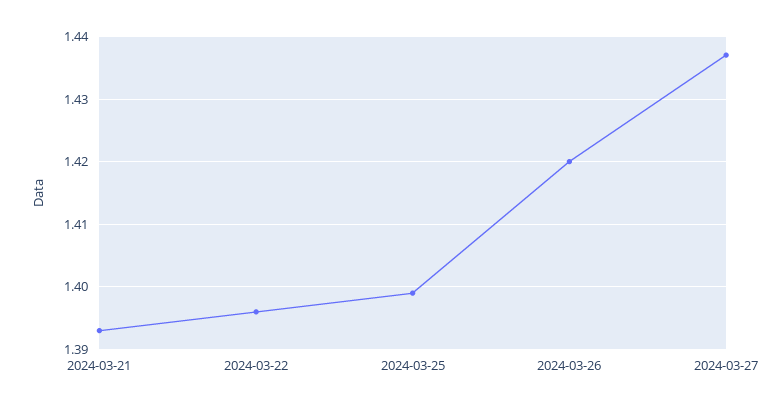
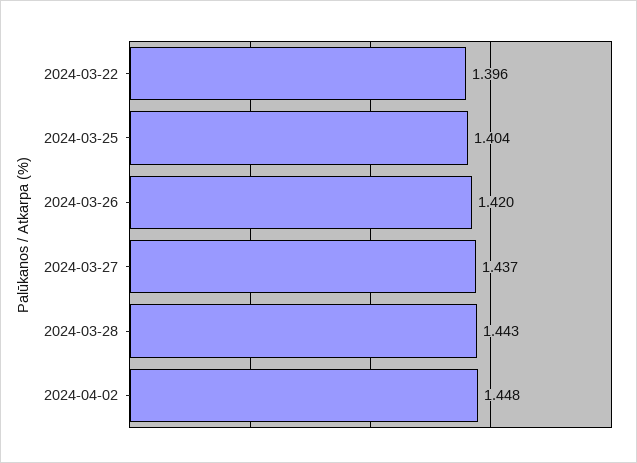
2024-03-21: 1.393 -> none
2024-03-25: 1.399 -> 1.404
2024-03-28: none -> 1.443
2024-04-02: none -> 1.448

